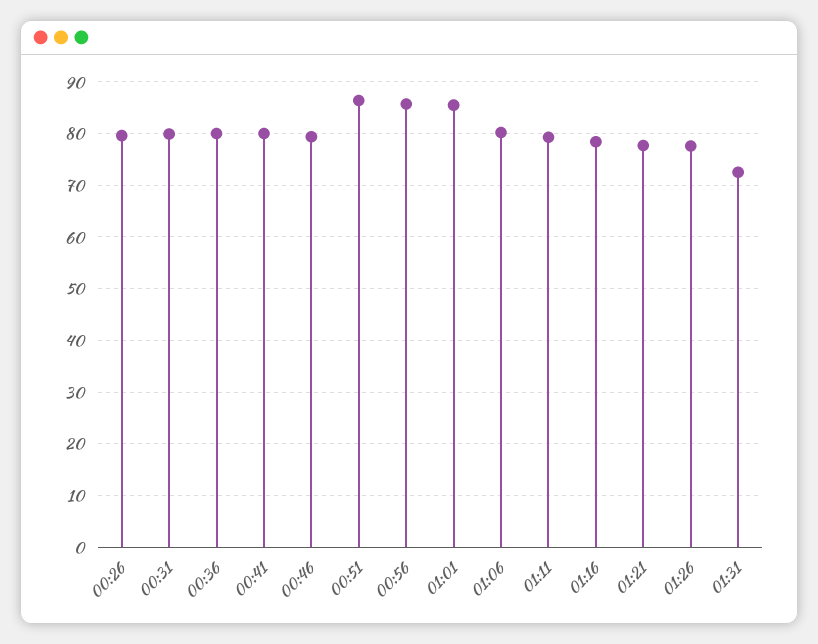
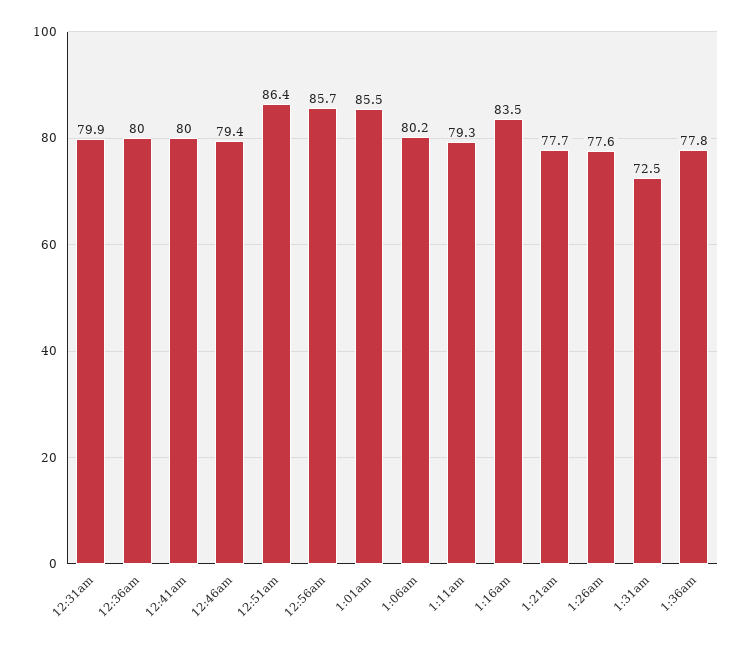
00:26: 80 -> none
01:16: 78 -> 83.5
1:36am: none -> 77.8

